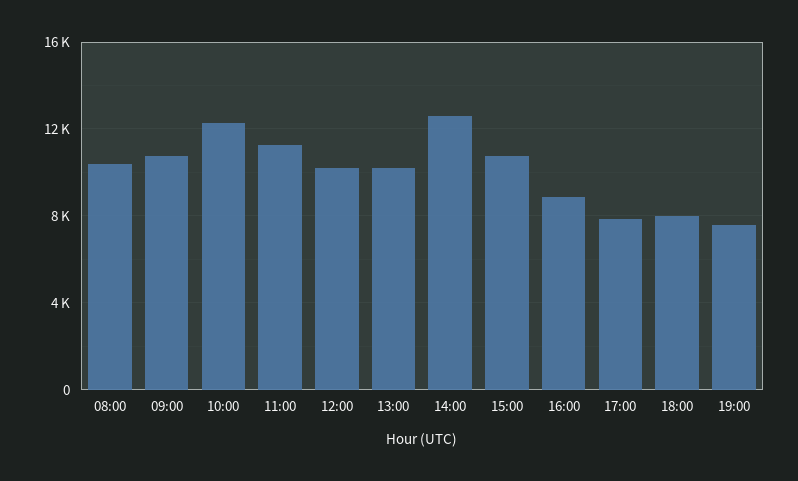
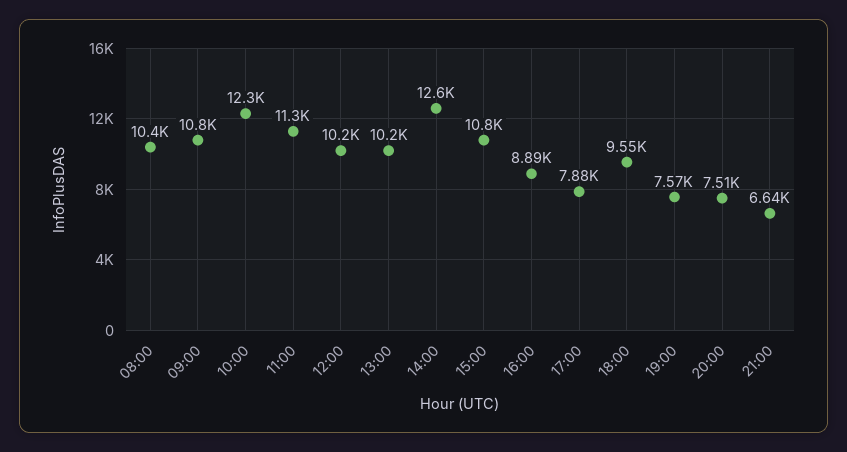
18:00: 8000 -> 9550
20:00: none -> 7510
21:00: none -> 6640

